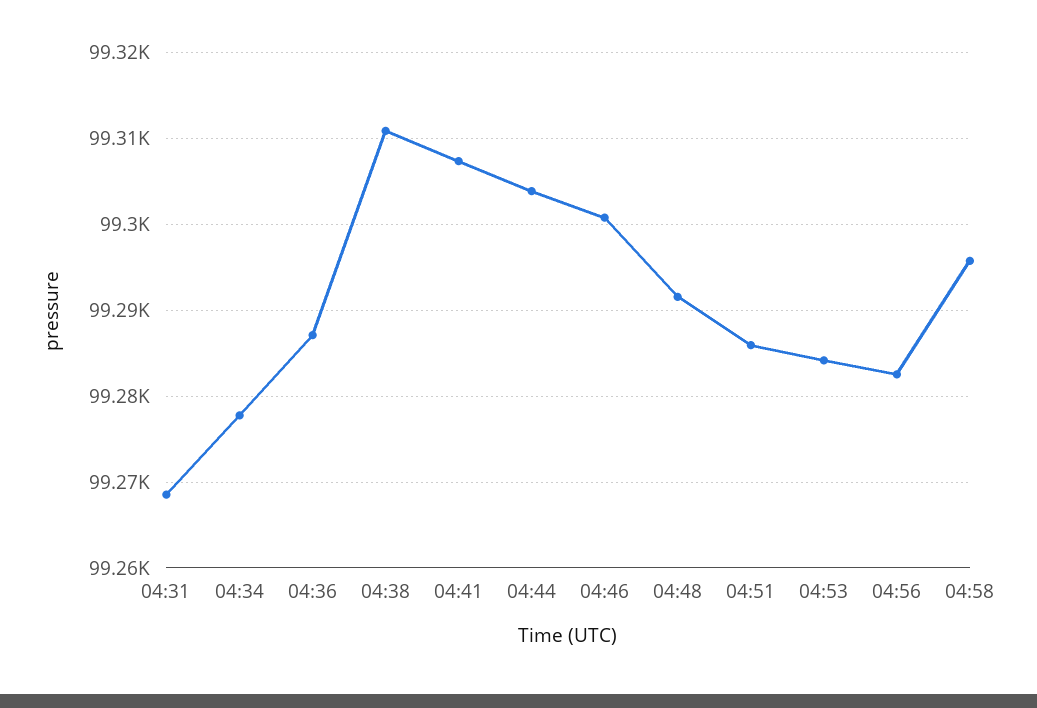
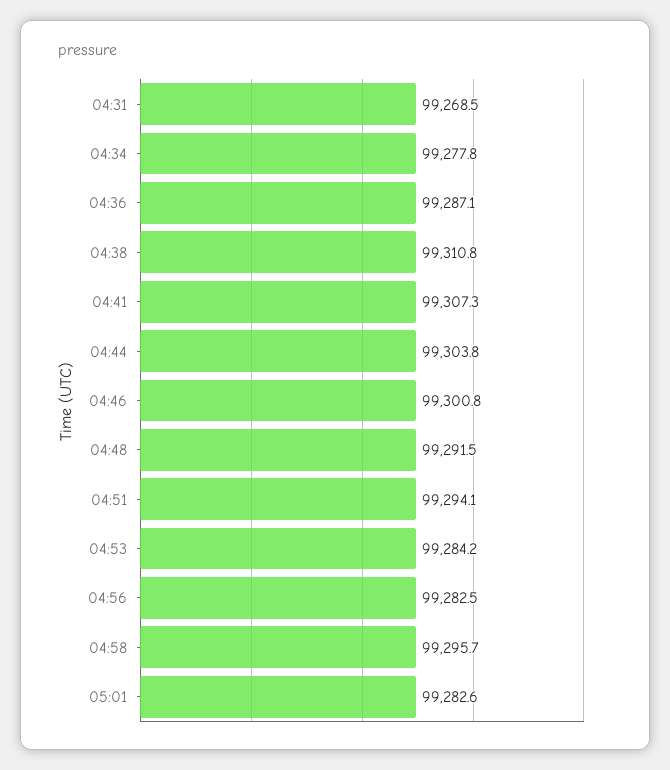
04:51: 99286 -> 99294.1
05:01: none -> 99282.6

